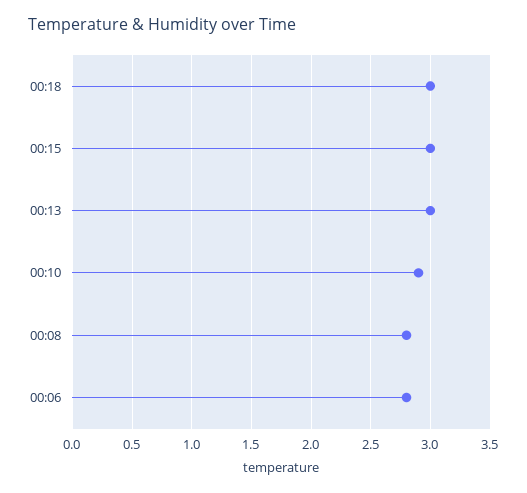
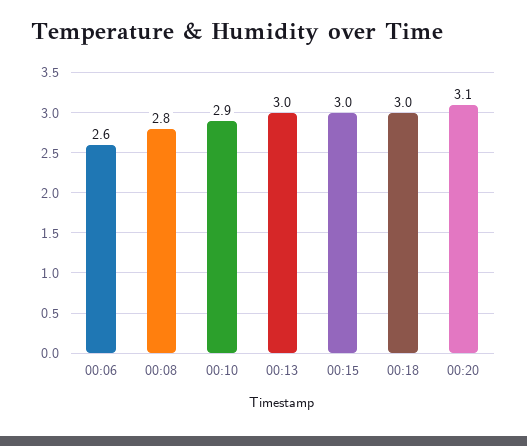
00:06: 2.8 -> 2.6
00:20: none -> 3.1

